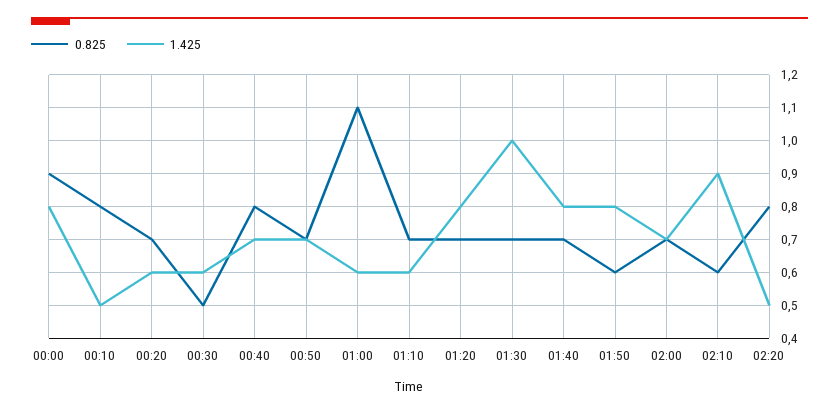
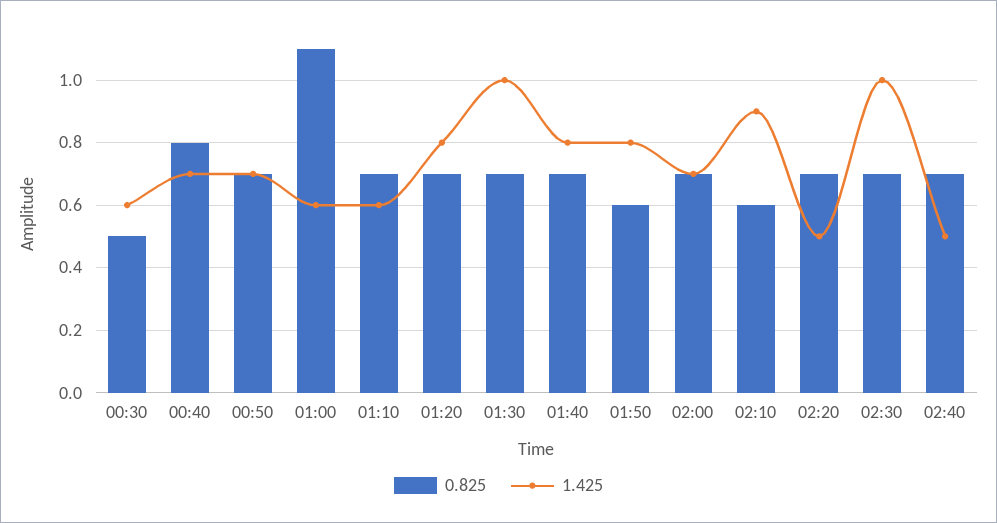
0.825, 00:00: 0.9 -> none
1.425, 00:00: 0.8 -> none
0.825, 00:10: 0.8 -> none
1.425, 00:10: 0.5 -> none
0.825, 00:20: 0.7 -> none
1.425, 00:20: 0.6 -> none
0.825, 02:20: 0.8 -> 0.7
0.825, 02:30: none -> 0.7
1.425, 02:30: none -> 1
0.825, 02:40: none -> 0.7
1.425, 02:40: none -> 0.5

